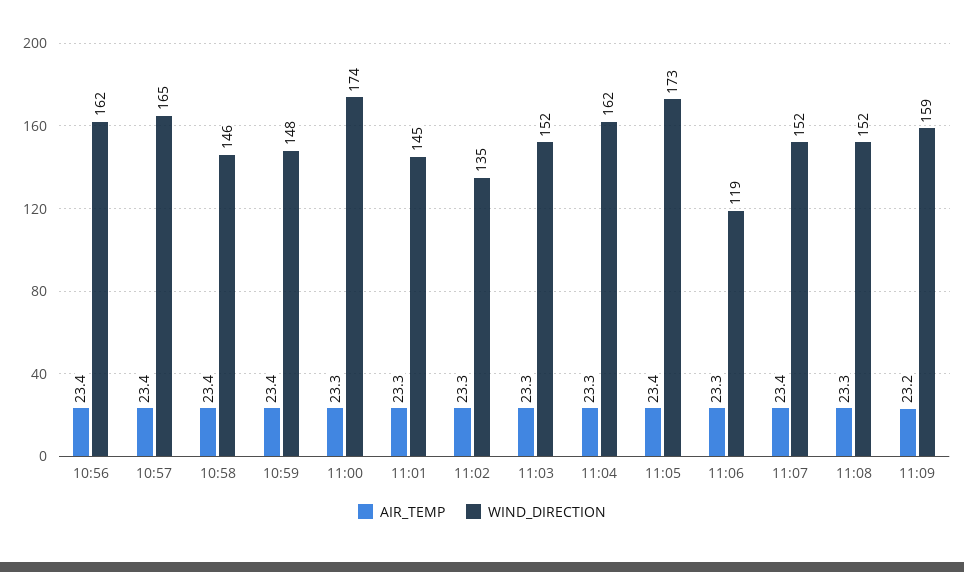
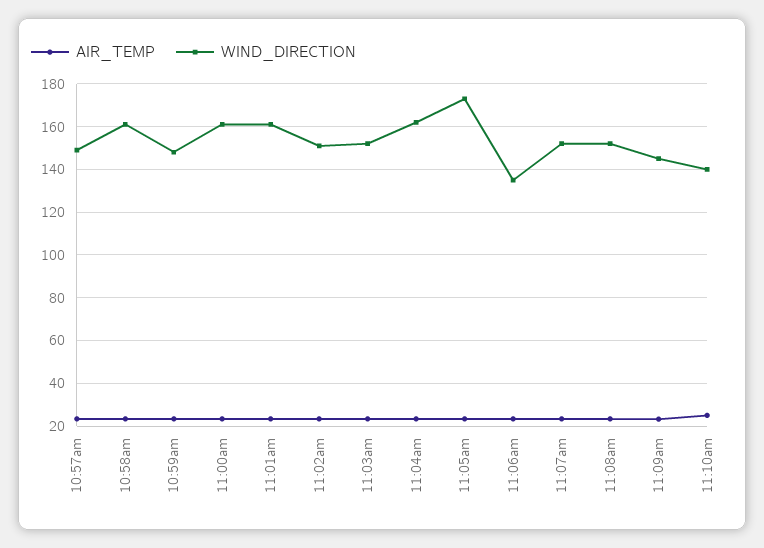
AIR_TEMP, 10:56: 23.4 -> none
WIND_DIRECTION, 10:56: 162 -> none
WIND_DIRECTION, 10:57: 165 -> 150
WIND_DIRECTION, 10:58: 146 -> 160
WIND_DIRECTION, 11:00: 174 -> 160
WIND_DIRECTION, 11:01: 145 -> 160
WIND_DIRECTION, 11:02: 135 -> 150
WIND_DIRECTION, 11:06: 119 -> 135
WIND_DIRECTION, 11:09: 159 -> 145
AIR_TEMP, 11:10am: none -> 25
WIND_DIRECTION, 11:10am: none -> 140

